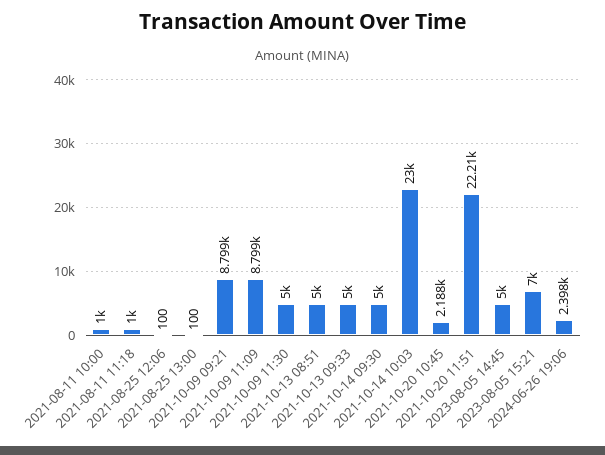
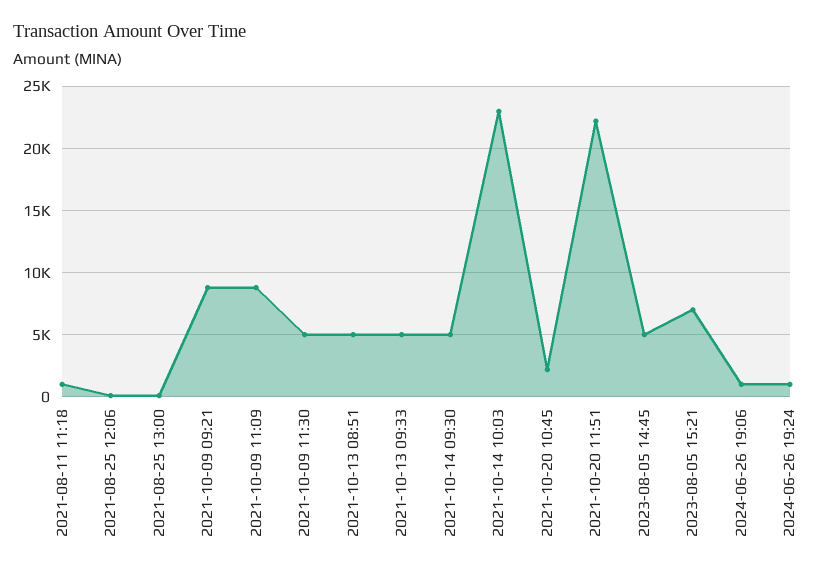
2021-08-11 10:00: 1000 -> none
2024-06-26 19:06: 2398 -> 1000
2024-06-26 19:24: none -> 1000

